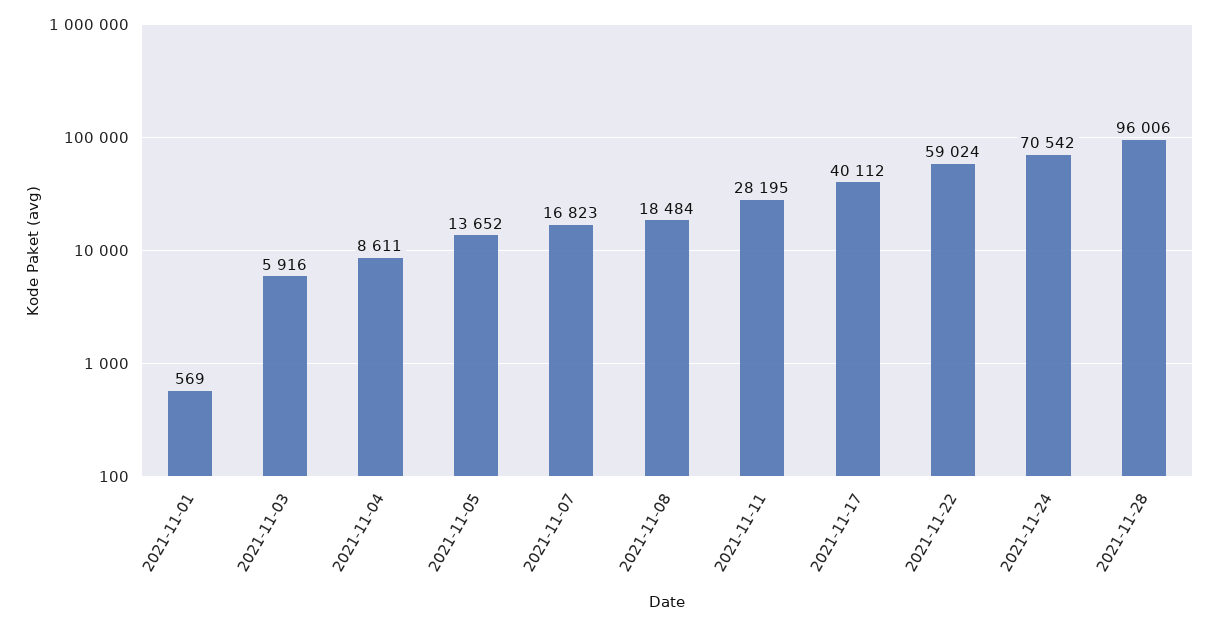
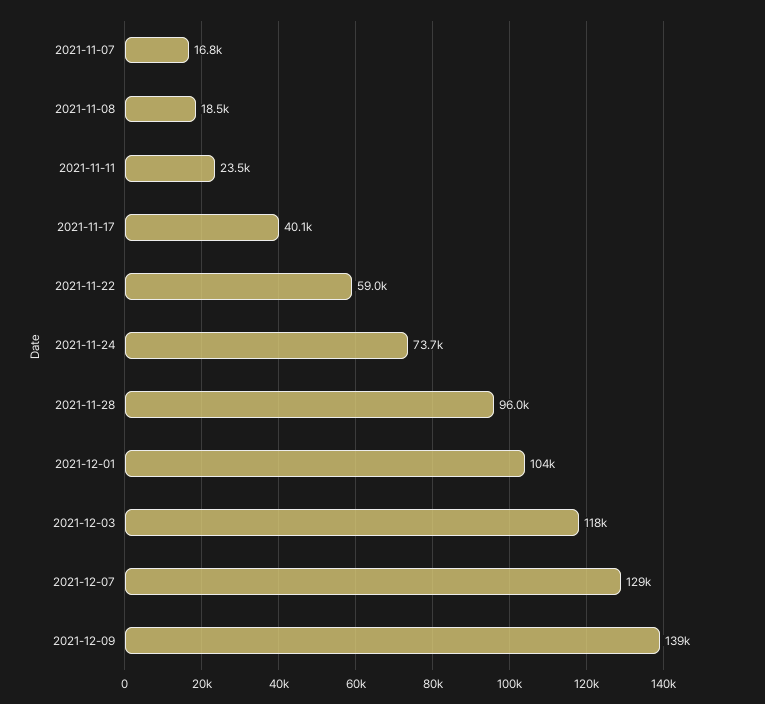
2021-11-01: 569 -> none
2021-11-03: 5916 -> none
2021-11-04: 8611 -> none
2021-11-05: 13652 -> none
2021-11-11: 28195 -> 23500
2021-11-24: 70542 -> 73700
2021-12-01: none -> 104000
2021-12-03: none -> 118000
2021-12-07: none -> 129000
2021-12-09: none -> 139000

